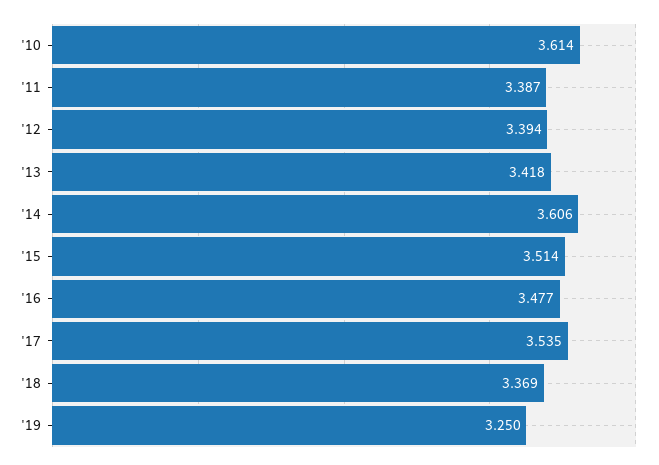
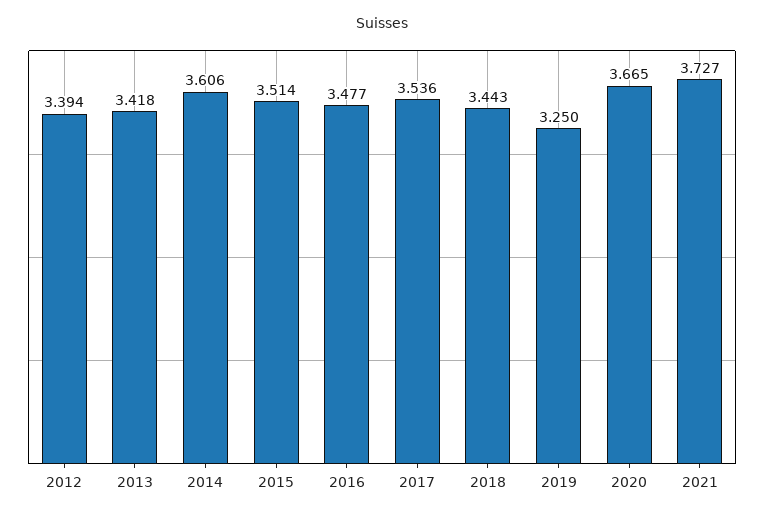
'10: 3.614 -> none
'11: 3.387 -> none
'17: 3.535 -> 3.536
'18: 3.369 -> 3.443
2020: none -> 3.665
2021: none -> 3.727

